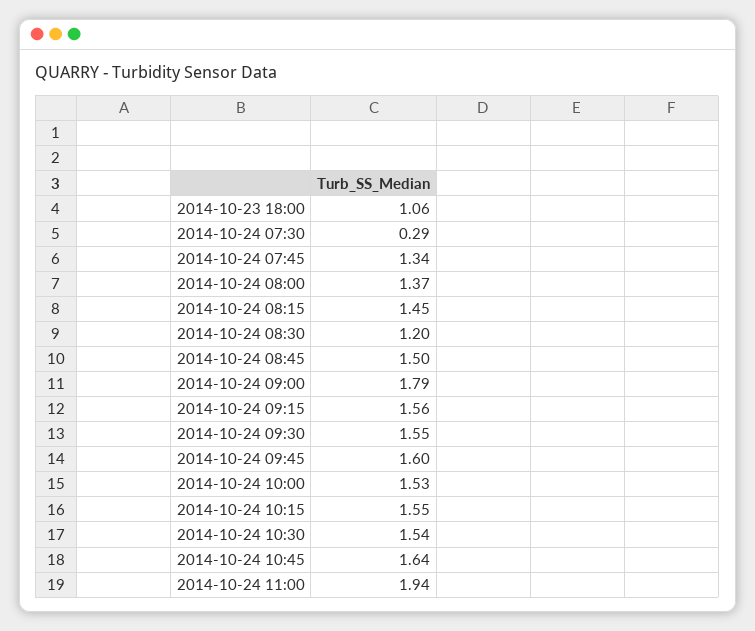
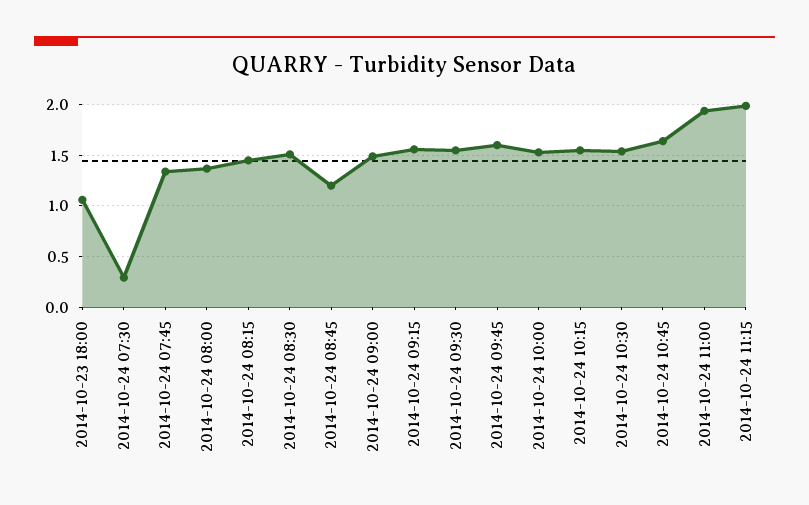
2014-10-24 08:30: 1.2 -> 1.5
2014-10-24 08:45: 1.5 -> 1.2
2014-10-24 09:00: 1.79 -> 1.5
2014-10-24 11:15: none -> 2

